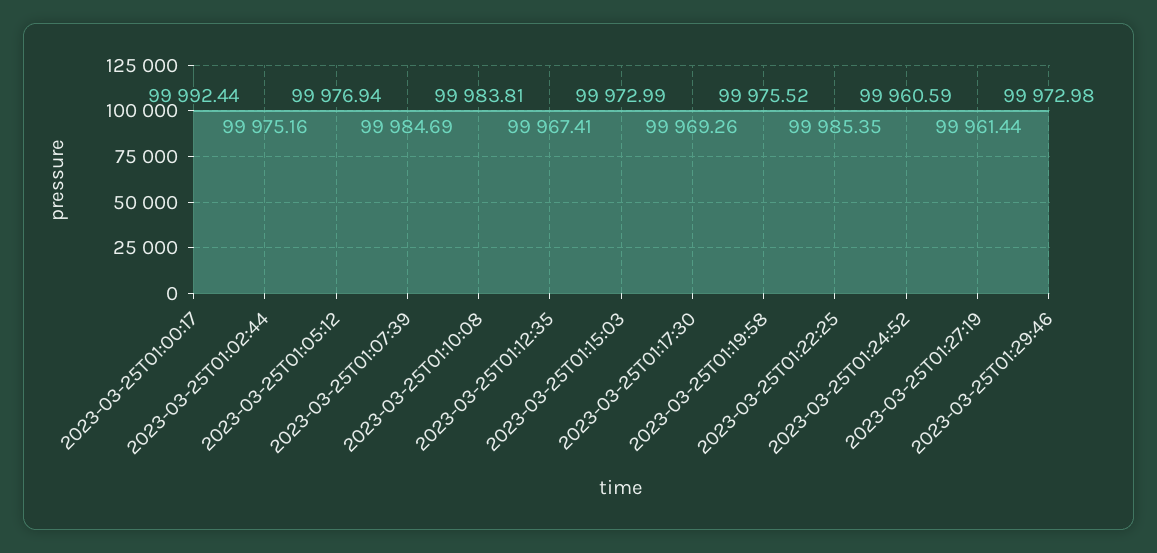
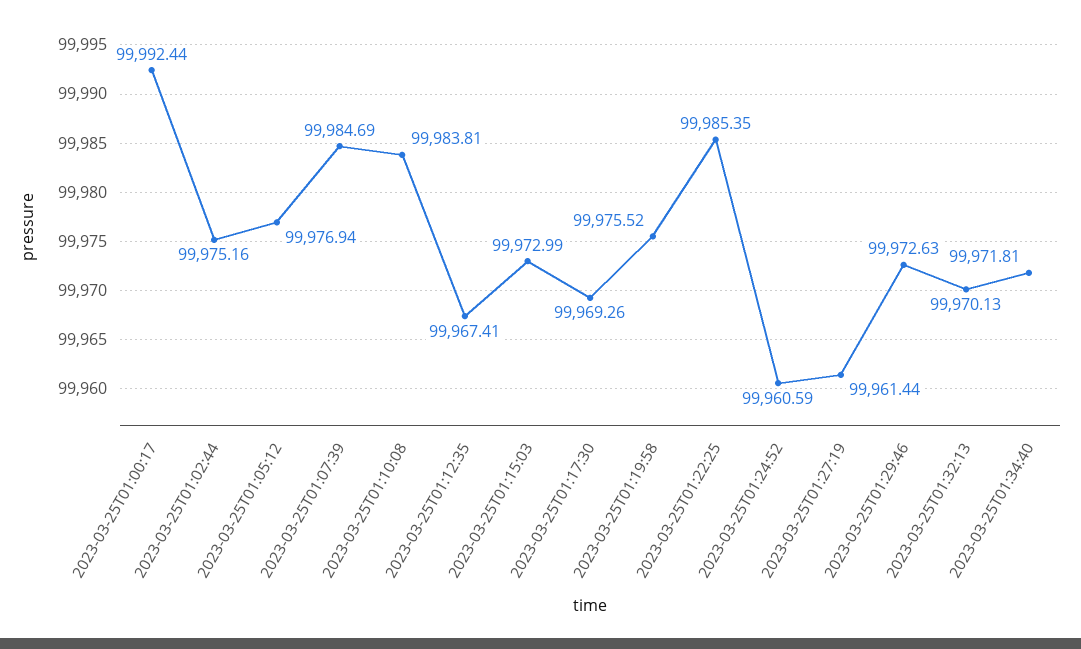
2023-03-25T01:29:46: 99972.98 -> 99972.63
2023-03-25T01:32:13: none -> 99970.13
2023-03-25T01:34:40: none -> 99971.81

